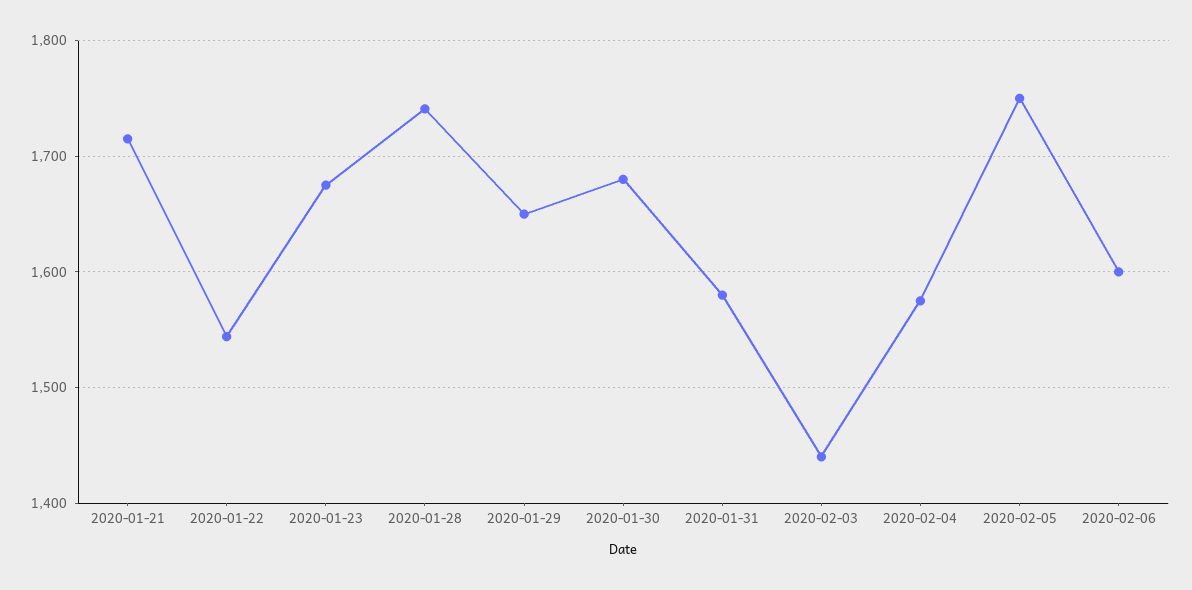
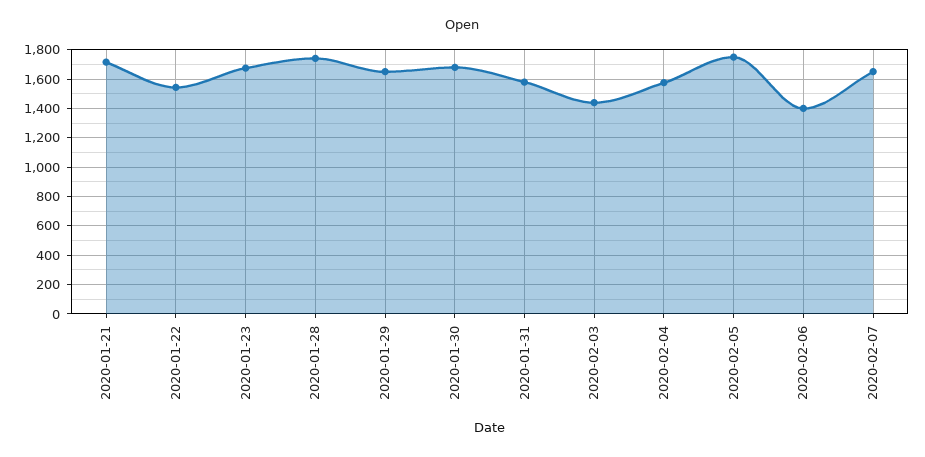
2020-02-06: 1600 -> 1400
2020-02-07: none -> 1650

